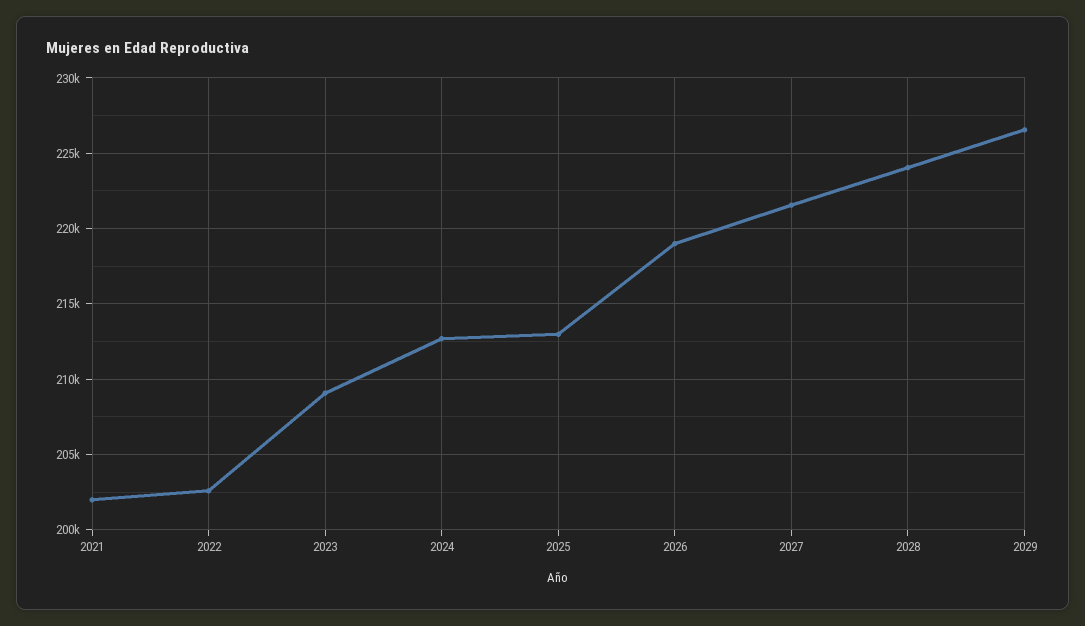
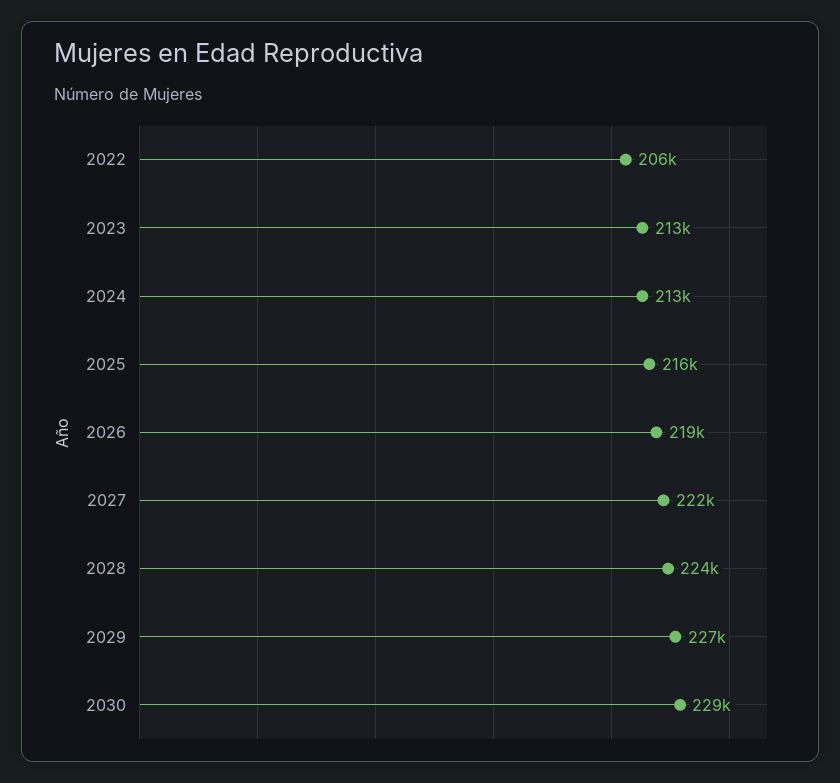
2021: 202000 -> none
2022: 202500 -> 206000
2023: 209000 -> 213000
2025: 213000 -> 216000
2030: none -> 229000

